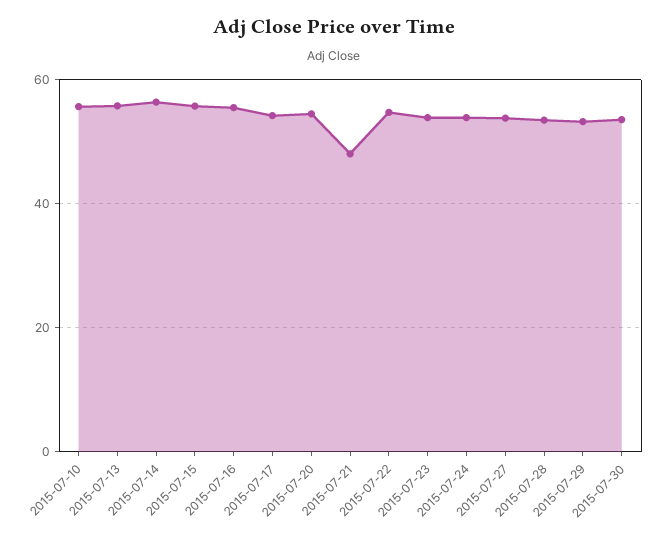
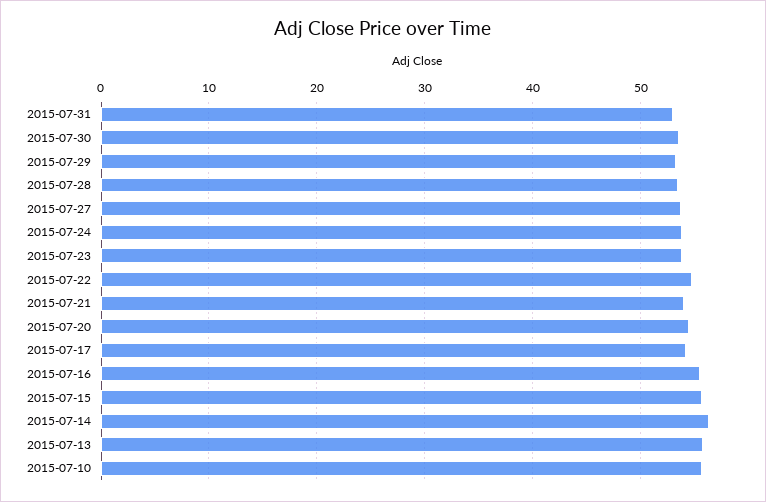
2015-07-21: 48 -> 54
2015-07-31: none -> 53

